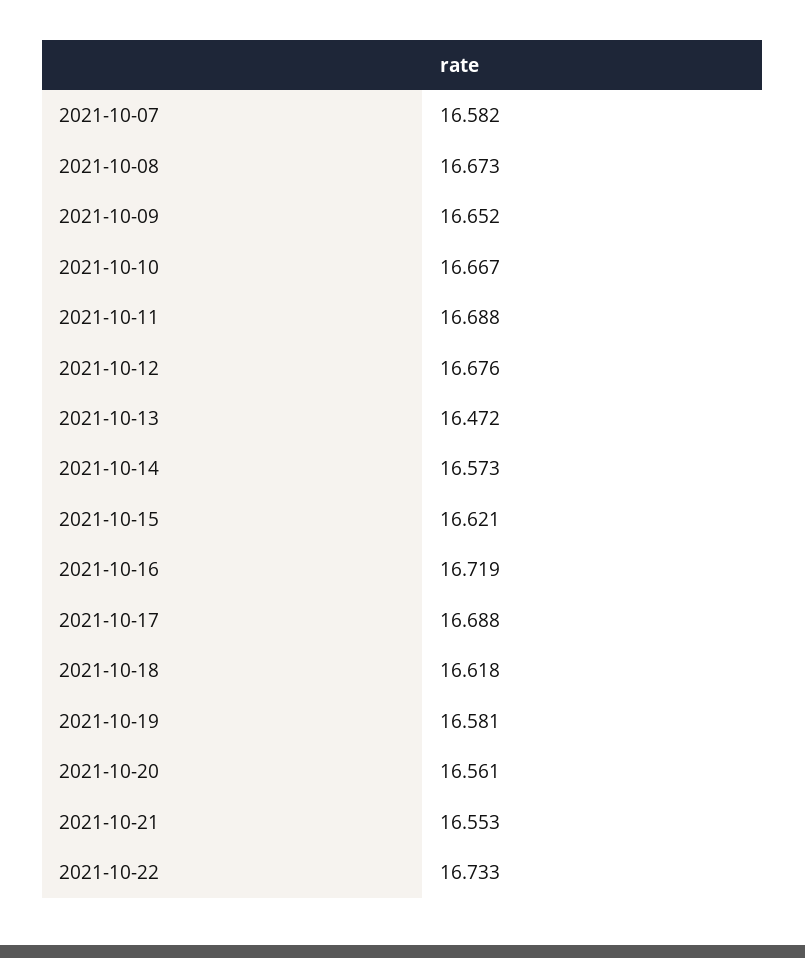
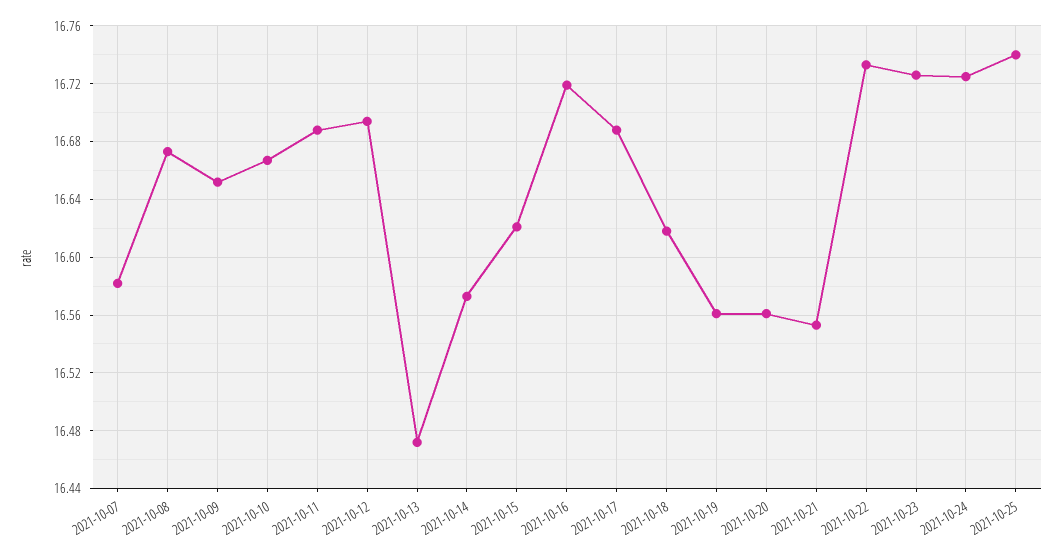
2021-10-12: 16.676 -> 16.695
2021-10-19: 16.581 -> 16.56
2021-10-23: none -> 16.725
2021-10-24: none -> 16.725
2021-10-25: none -> 16.74

